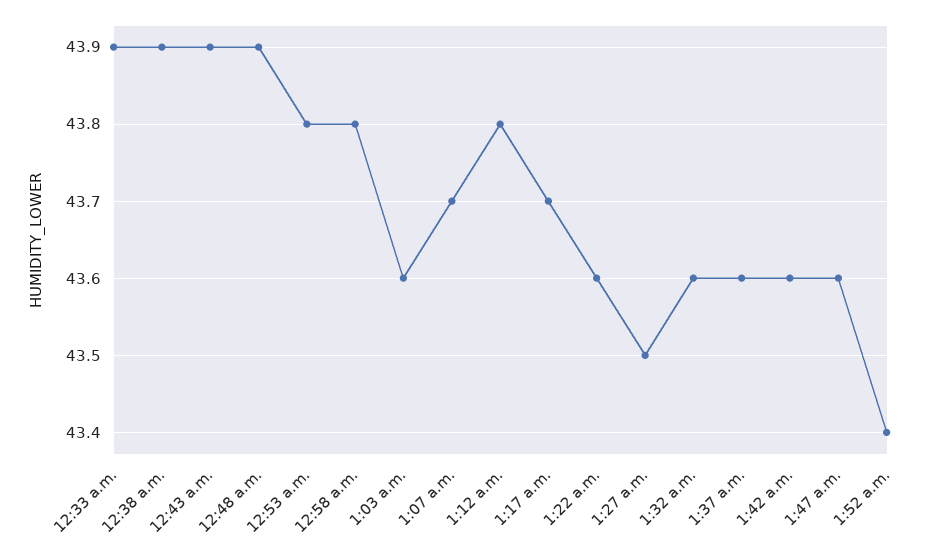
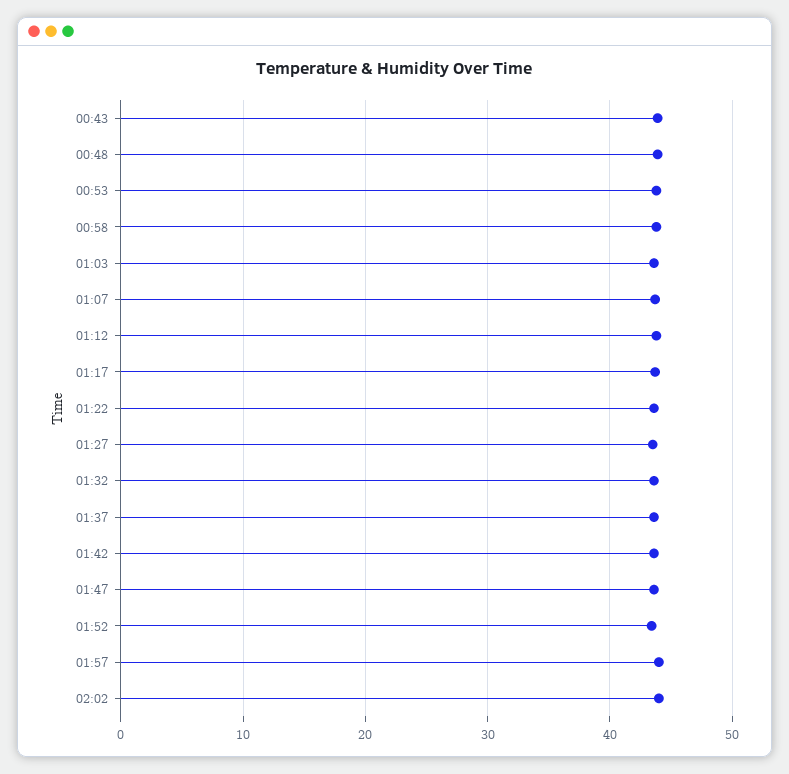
12:33 a.m.: 43.9 -> none
12:38 a.m.: 43.9 -> none
01:57: none -> 44
02:02: none -> 44

